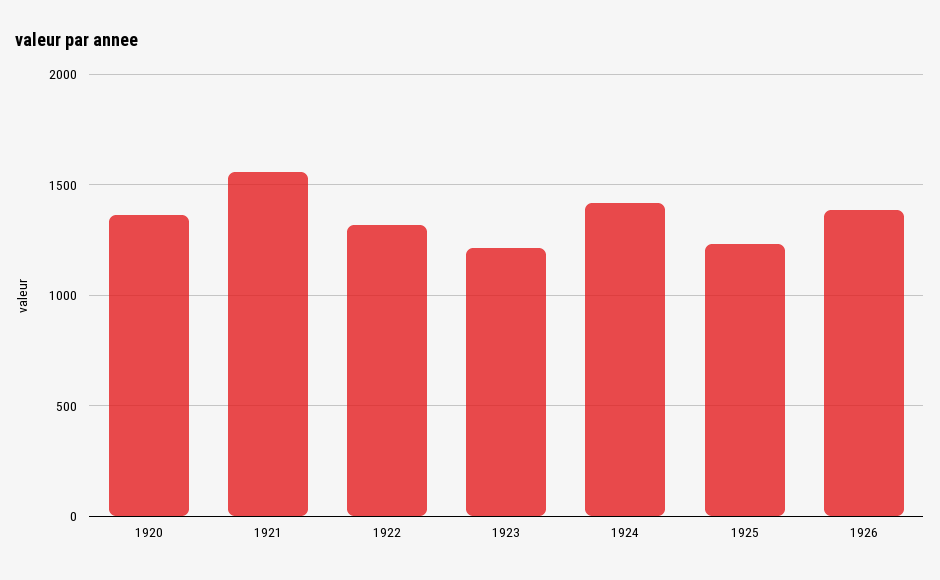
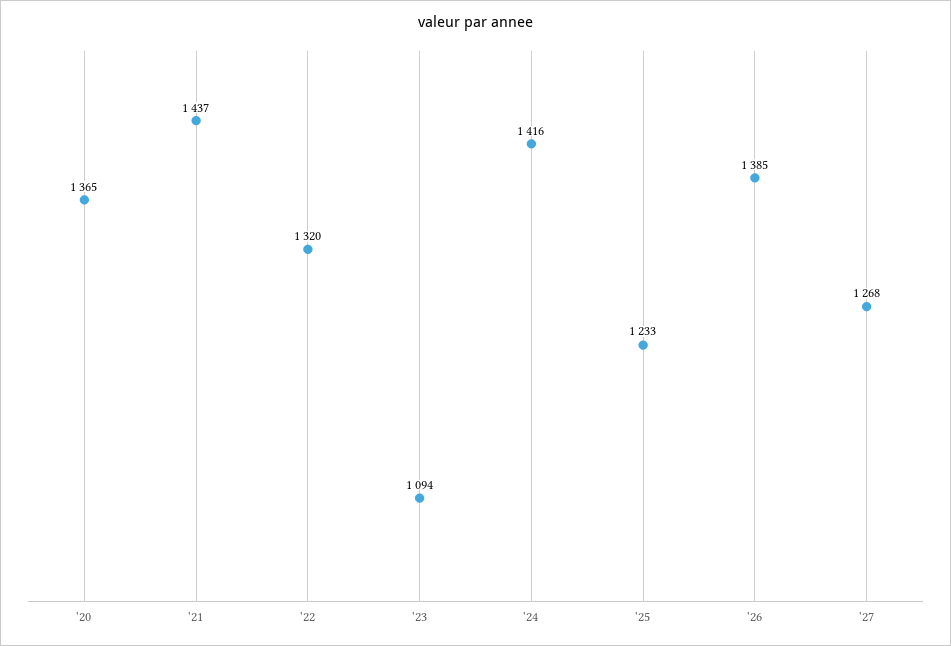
1921: 1550 -> 1437
1923: 1200 -> 1094
'27: none -> 1268

